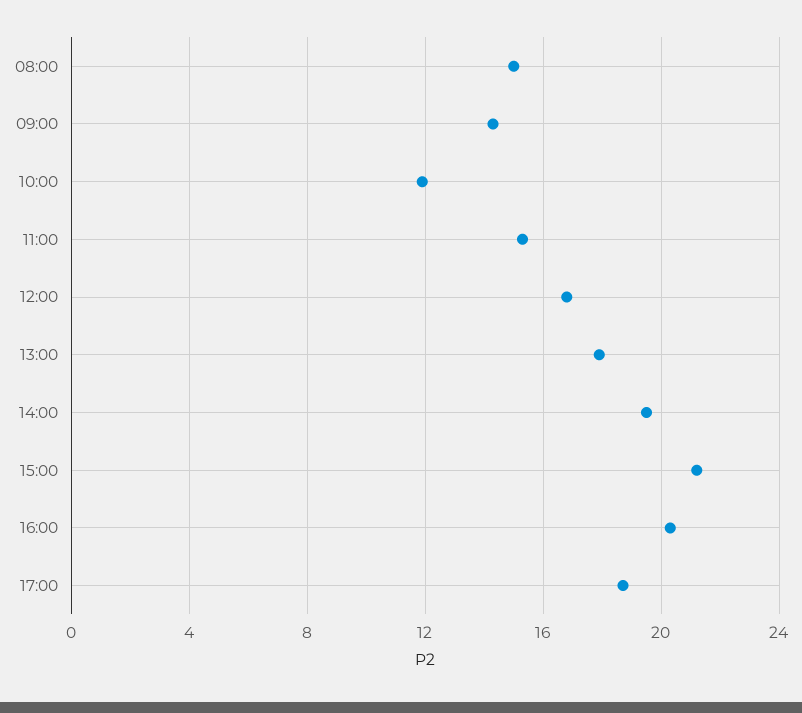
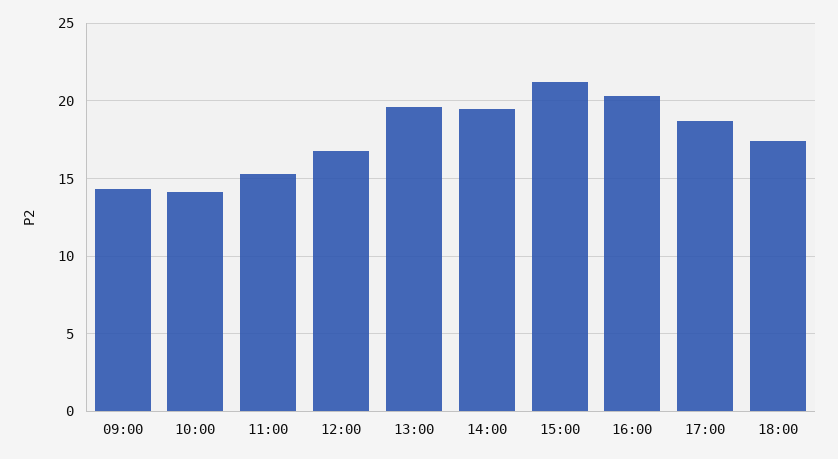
08:00: 15 -> none
10:00: 12 -> 14
13:00: 18 -> 19.5
18:00: none -> 17.5

